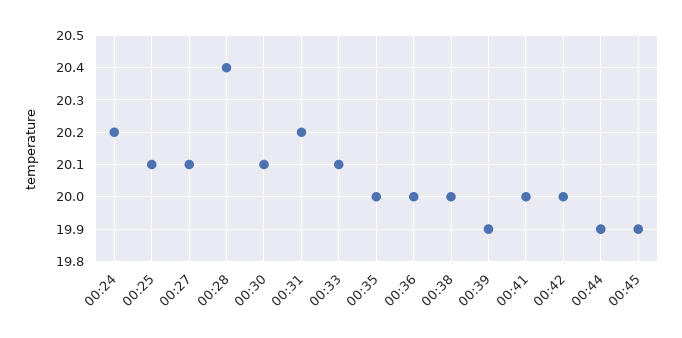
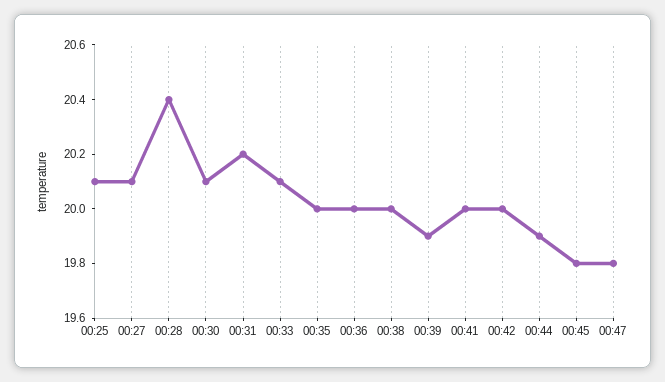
00:24: 20.2 -> none
00:45: 19.9 -> 19.8
00:47: none -> 19.8

